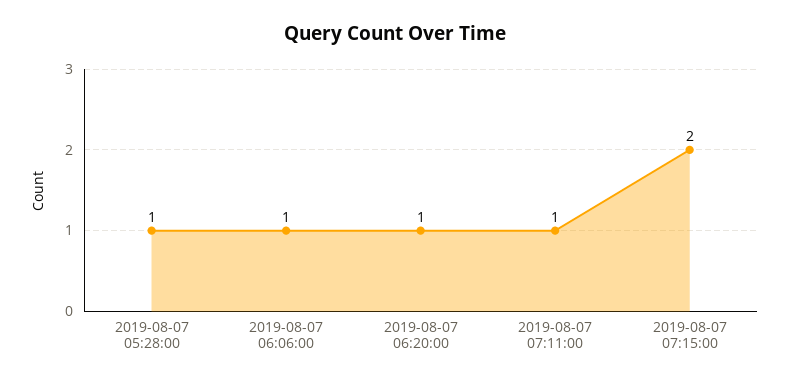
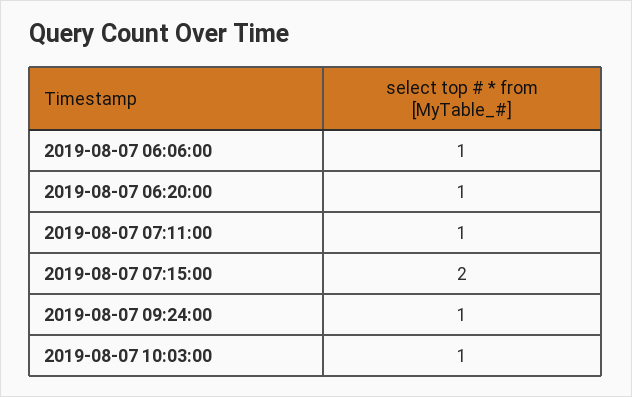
2019-08-07 05:28:00: 1 -> none
2019-08-07 09:24:00: none -> 1
2019-08-07 10:03:00: none -> 1

